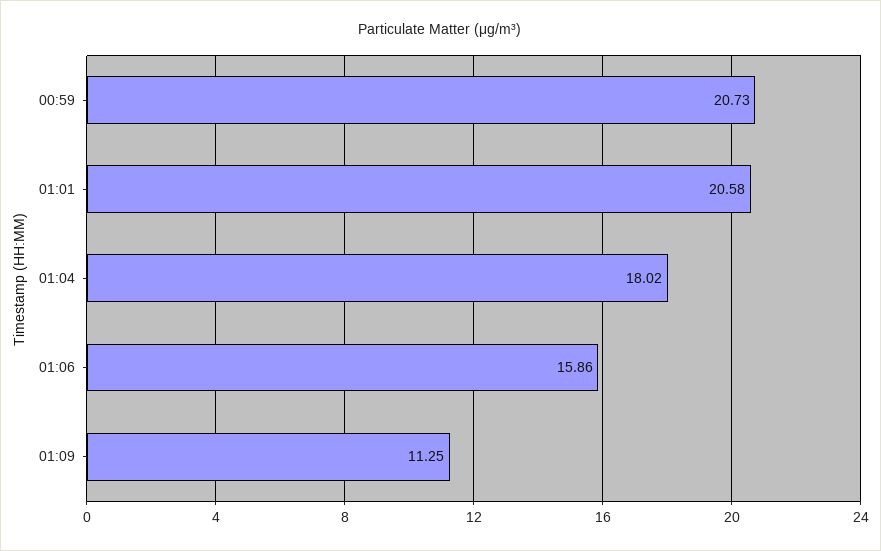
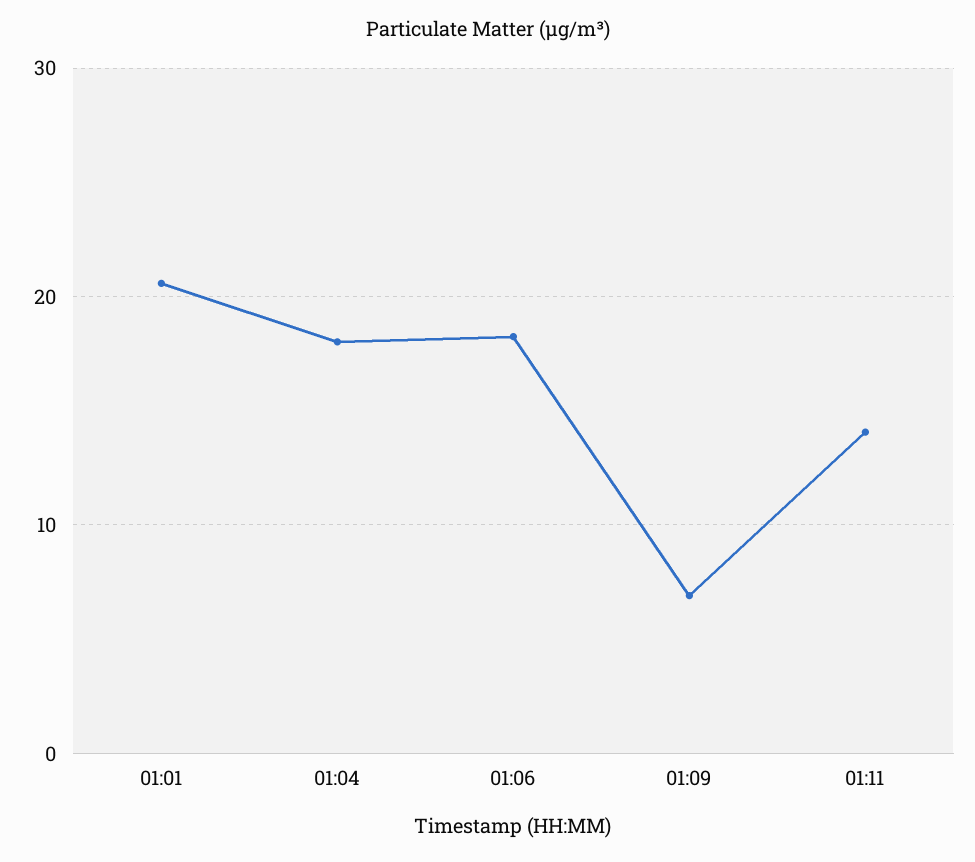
00:59: 20.73 -> none
01:06: 15.86 -> 18
01:09: 11.25 -> 7
01:11: none -> 14

